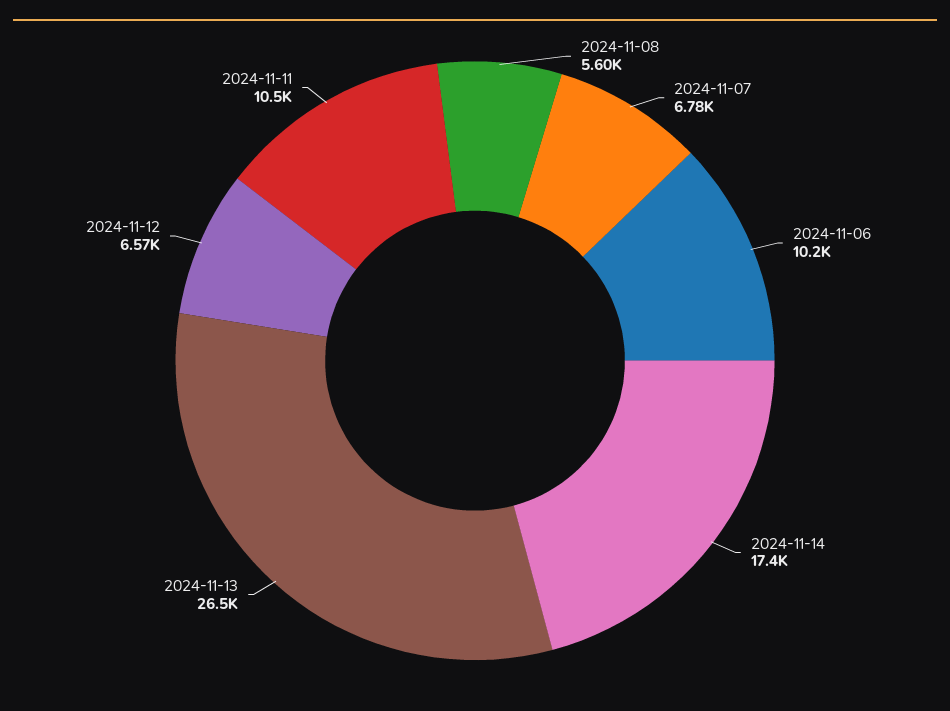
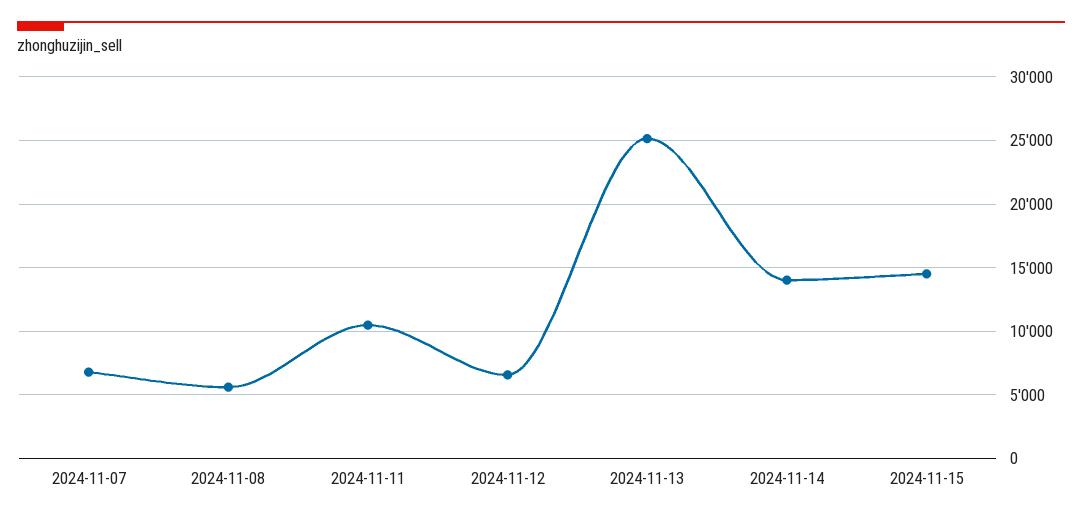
2024-11-06: 10200 -> none
2024-11-14: 17400 -> 14000
2024-11-13: 26500 -> 25000
2024-11-15: none -> 14500

